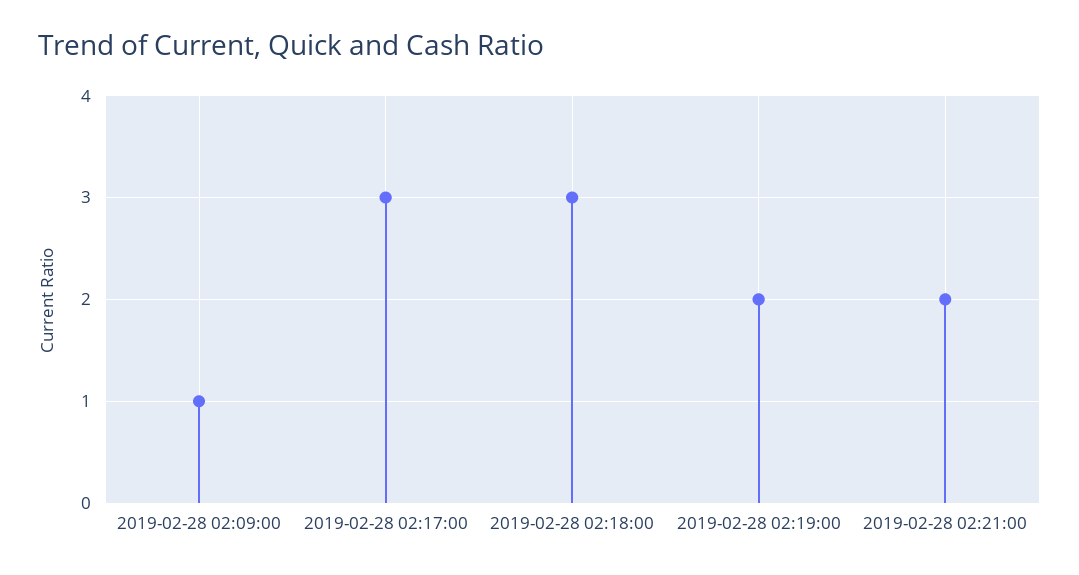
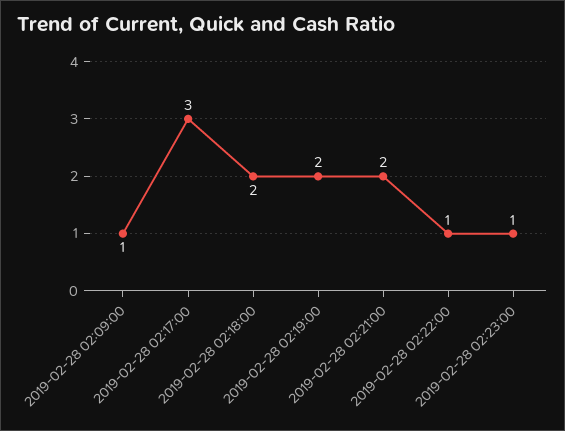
2019-02-28 02:18:00: 3 -> 2
2019-02-28 02:22:00: none -> 1
2019-02-28 02:23:00: none -> 1

